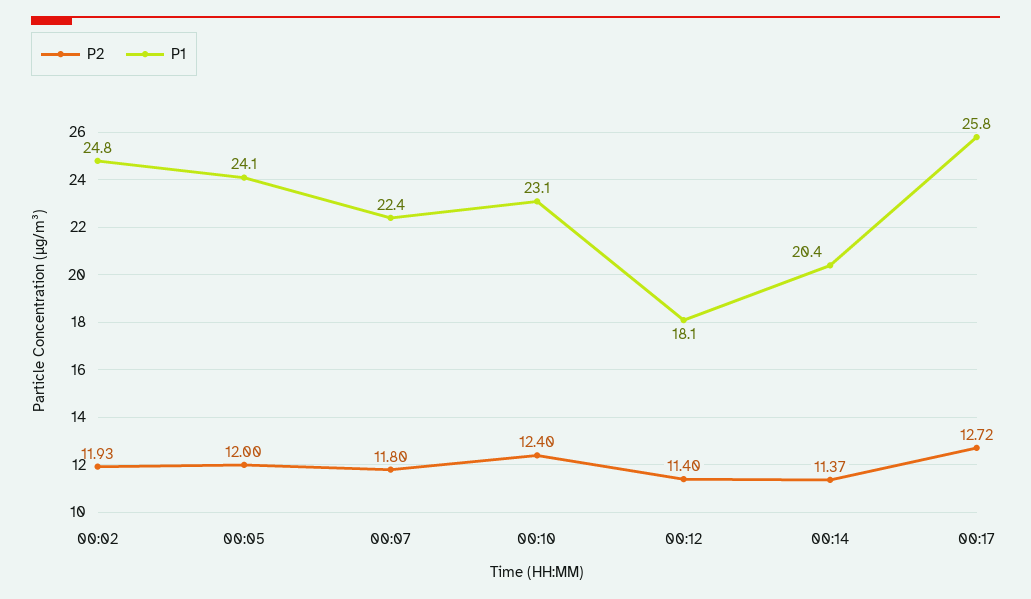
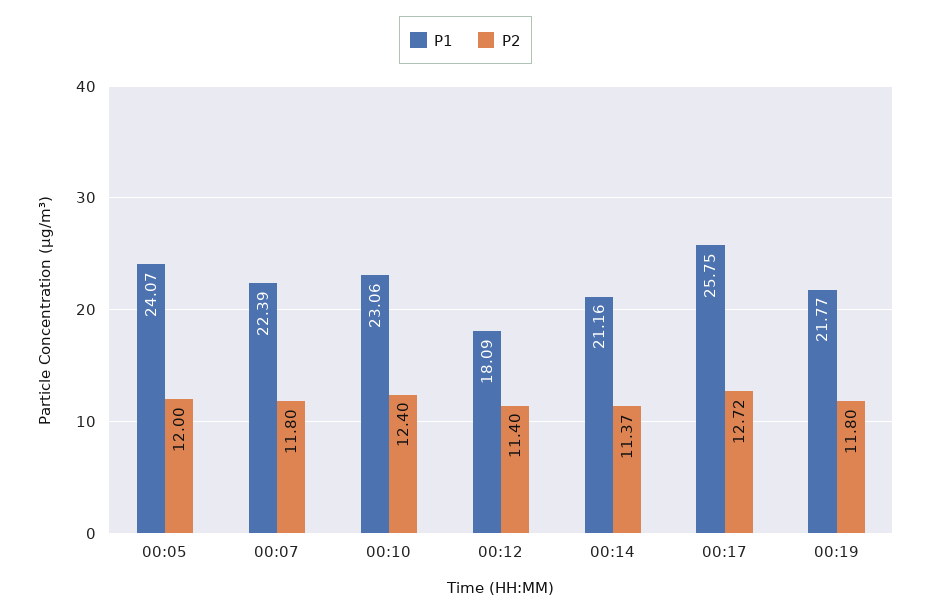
P2, 00:02: 11.93 -> none
P1, 00:02: 24.8 -> none
P1, 00:14: 20.4 -> 21.16
P1, 00:19: none -> 21.77
P2, 00:19: none -> 11.8

